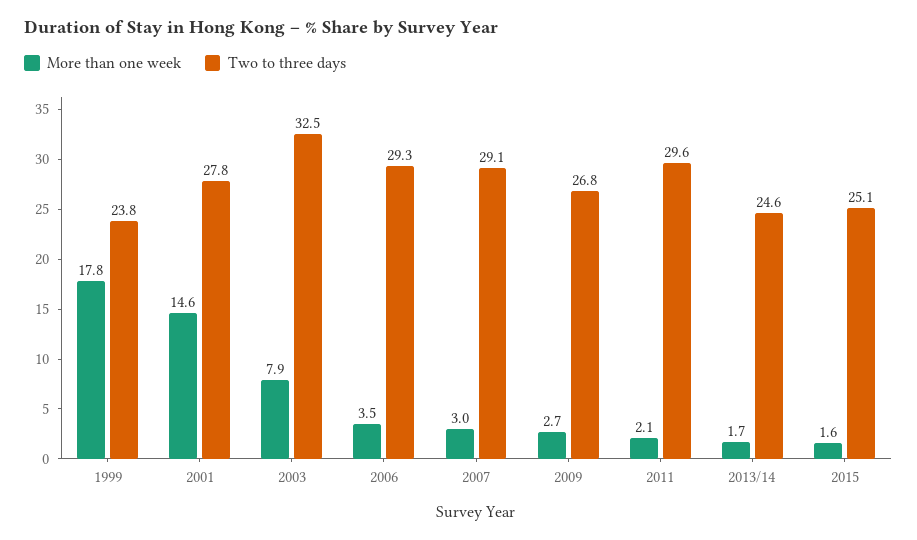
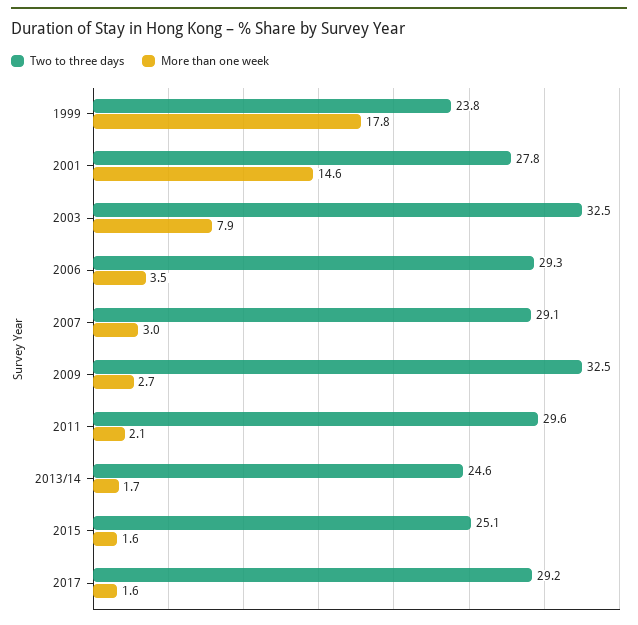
Two to three days, 2009: 26.8 -> 32.5
Two to three days, 2017: none -> 29.2
More than one week, 2017: none -> 1.6

